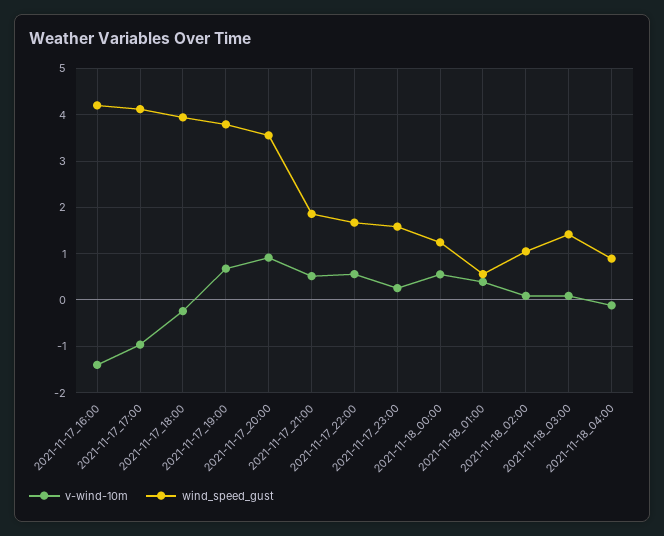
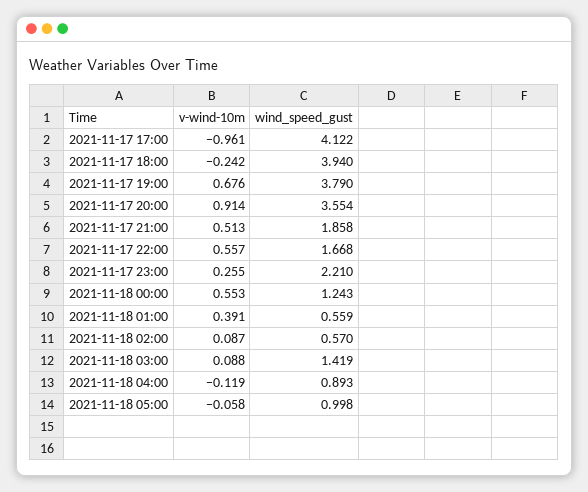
v-wind-10m, 2021-11-17_16:00: -1.4 -> none
wind_speed_gust, 2021-11-17_16:00: 4.2 -> none
wind_speed_gust, 2021-11-17_23:00: 1.6 -> 2.21
wind_speed_gust, 2021-11-18_02:00: 1 -> 0.57
v-wind-10m, 2021-11-18 05:00: none -> -0.058
wind_speed_gust, 2021-11-18 05:00: none -> 0.998

